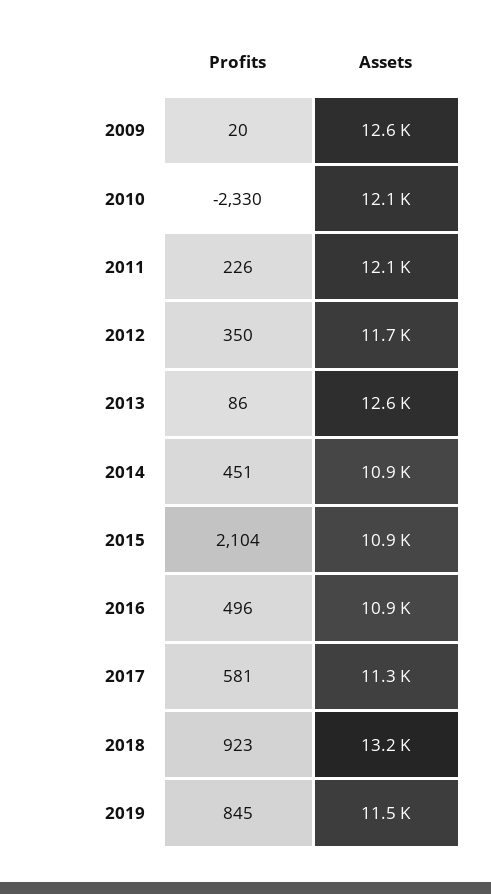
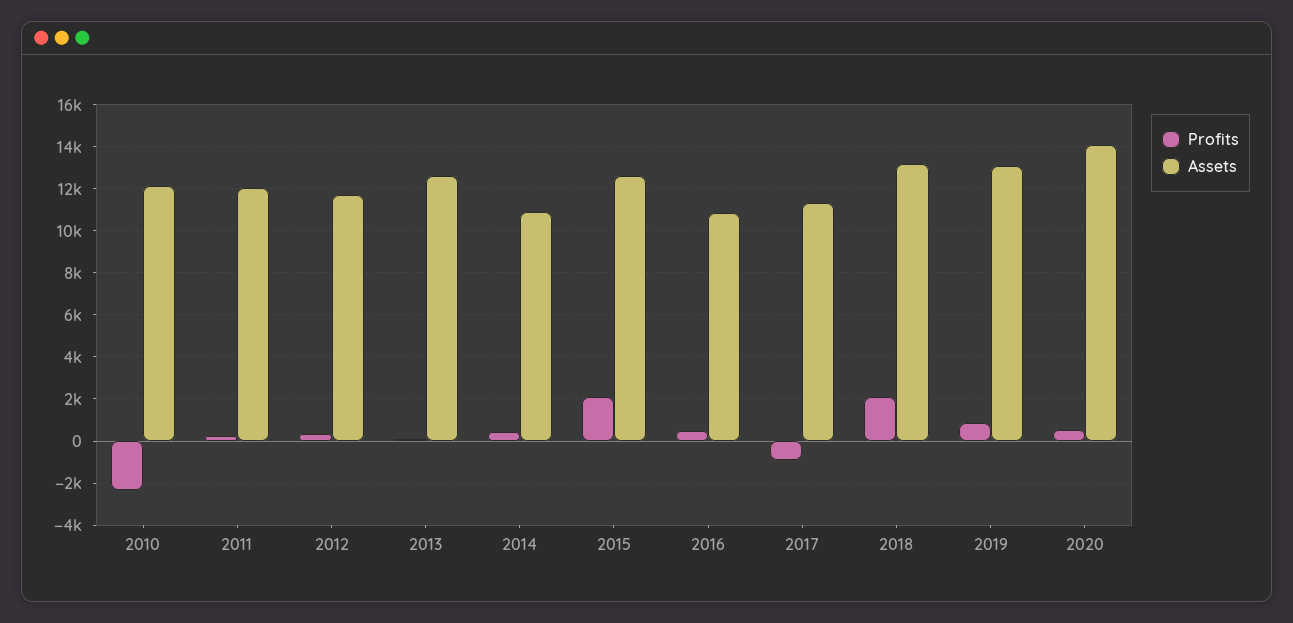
Profits, 2009: 20 -> none
Assets, 2009: 12600 -> none
Assets, 2015: 10900 -> 12500
Profits, 2017: 581 -> -1000
Profits, 2018: 923 -> 2000
Assets, 2019: 11500 -> 13000
Profits, 2020: none -> 500
Assets, 2020: none -> 14000

